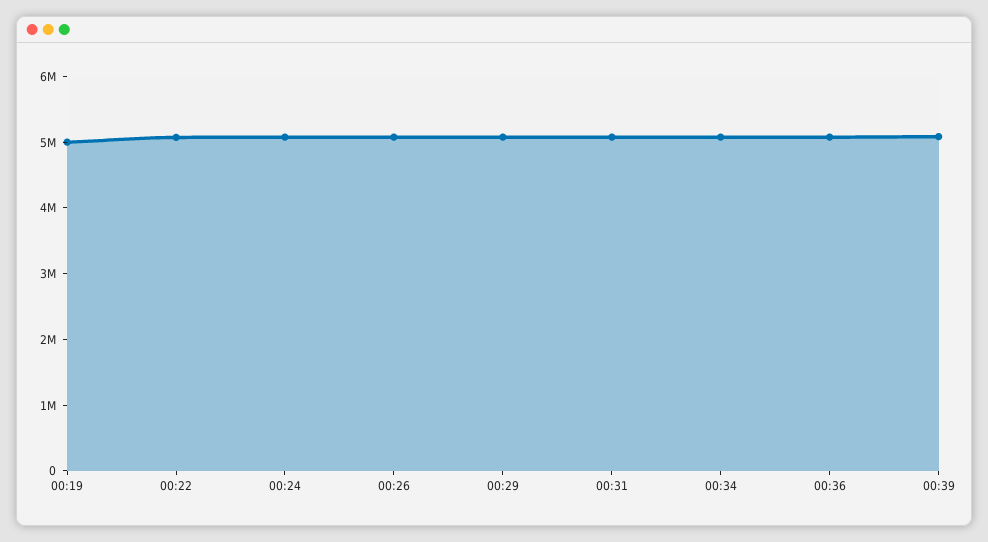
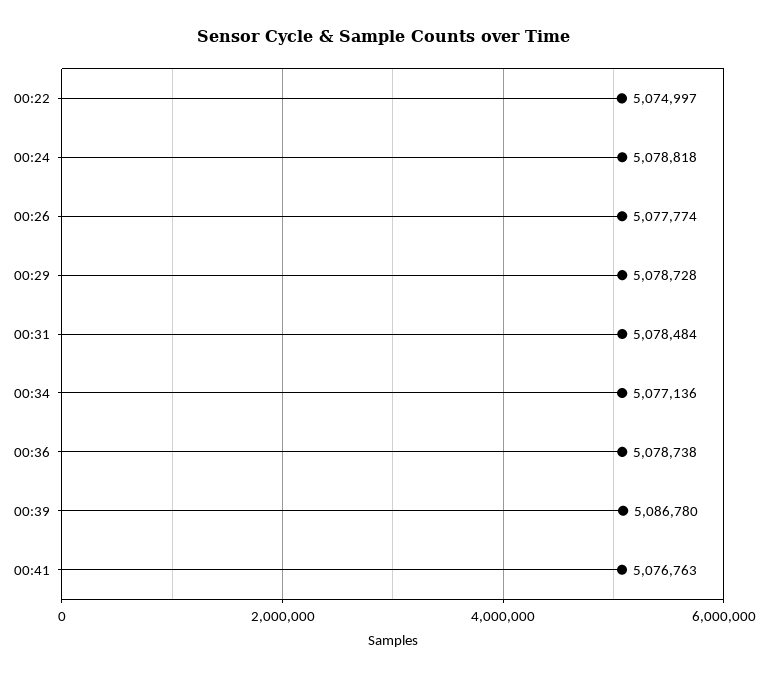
00:19: 5000000 -> none
00:41: none -> 5076763

